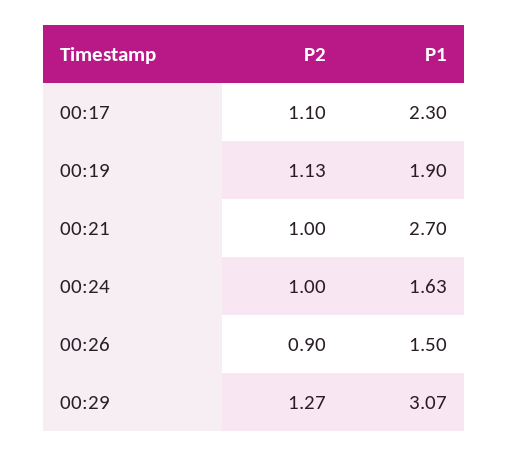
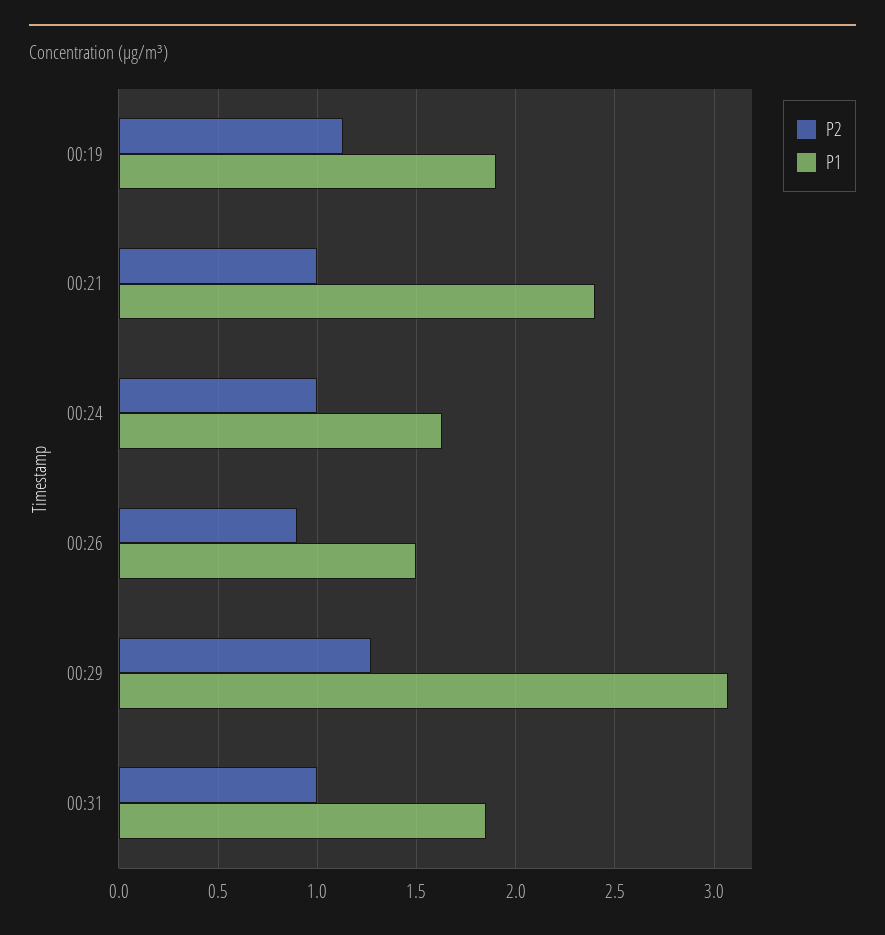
P2, 00:17: 1.1 -> none
P1, 00:17: 2.3 -> none
P1, 00:21: 2.7 -> 2.4
P2, 00:31: none -> 1
P1, 00:31: none -> 1.85

